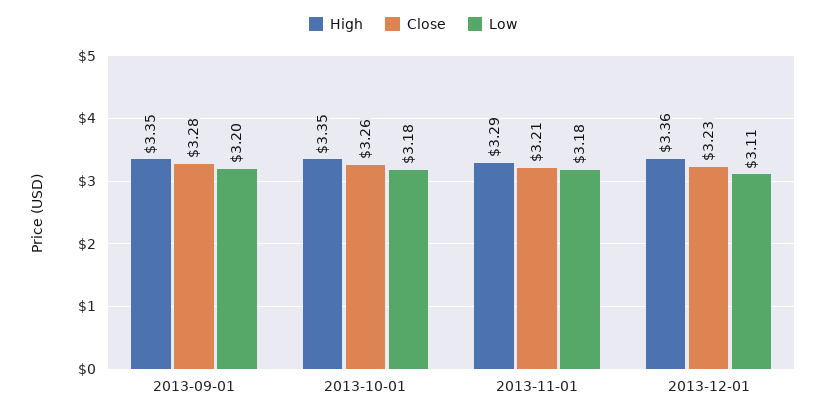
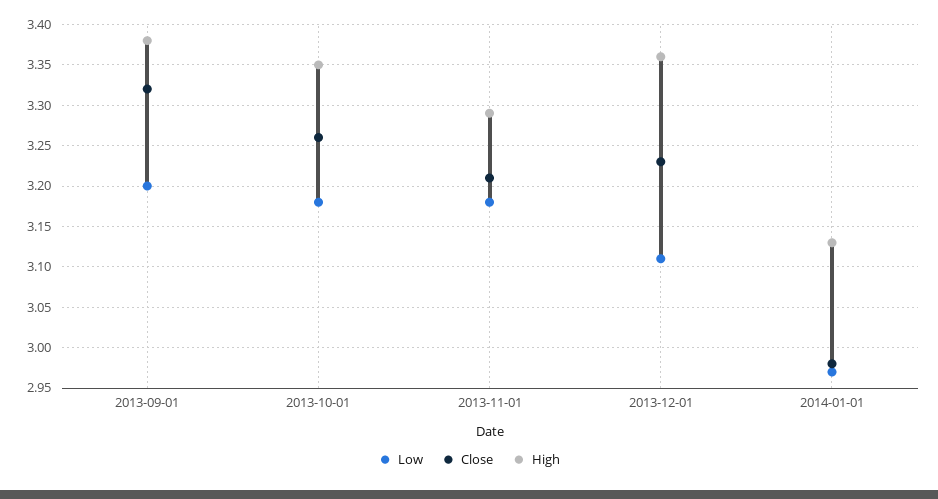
High, 2013-09-01: 3.35 -> 3.38
Close, 2013-09-01: 3.28 -> 3.32
Low, 2014-01-01: none -> 2.97
Close, 2014-01-01: none -> 2.98
High, 2014-01-01: none -> 3.13

